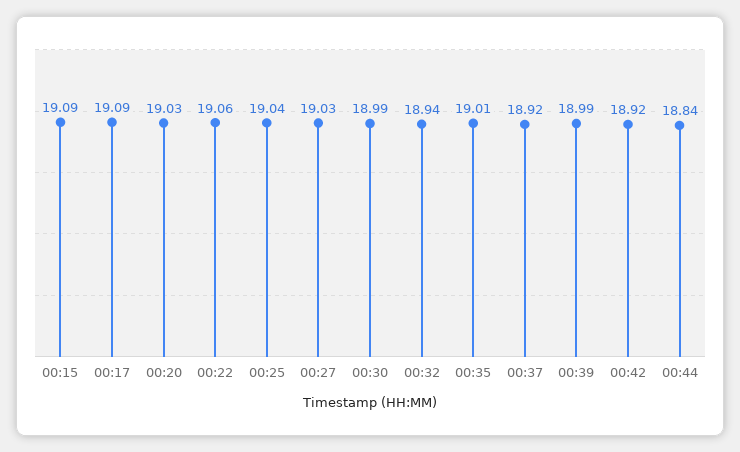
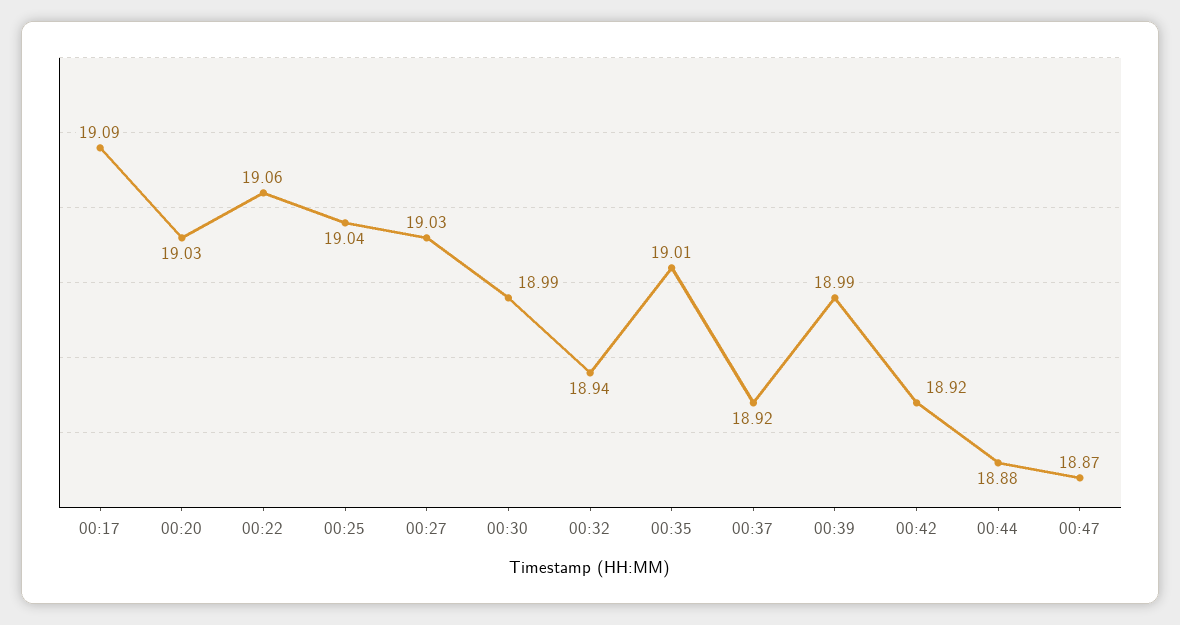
00:15: 19.09 -> none
00:44: 18.84 -> 18.88
00:47: none -> 18.87

